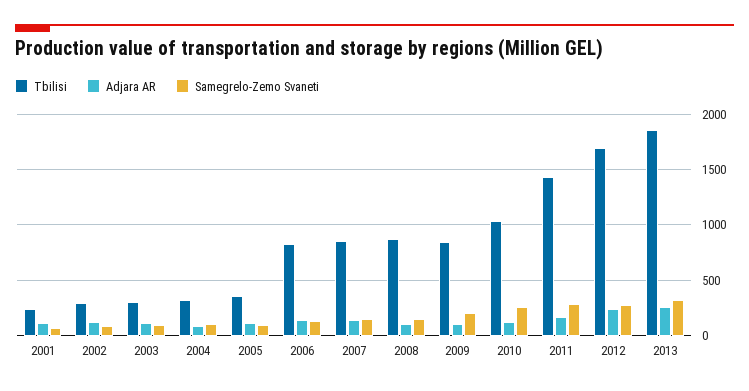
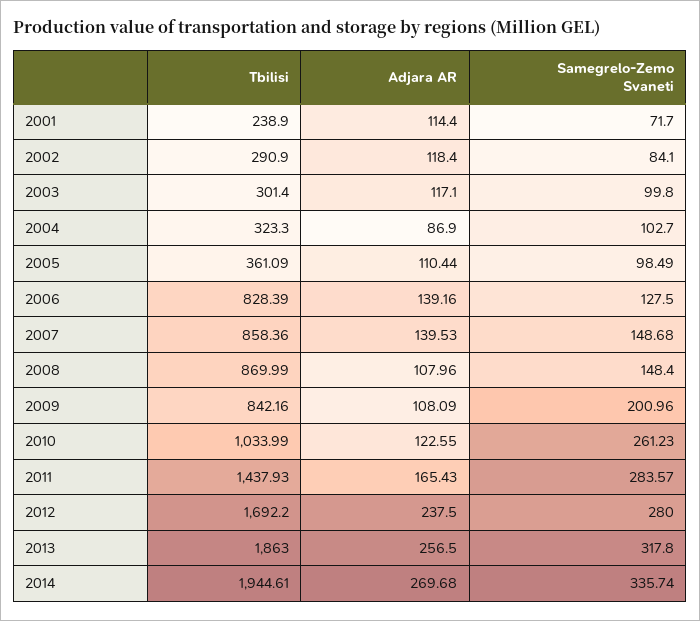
Tbilisi, 2014: none -> 1944.61
Adjara AR, 2014: none -> 269.68
Samegrelo-Zemo Svaneti, 2014: none -> 335.74

